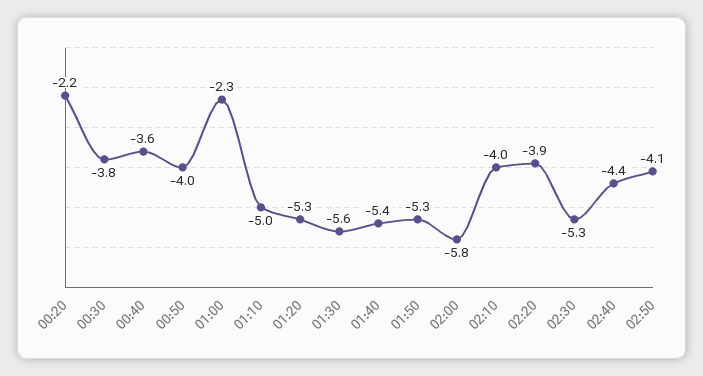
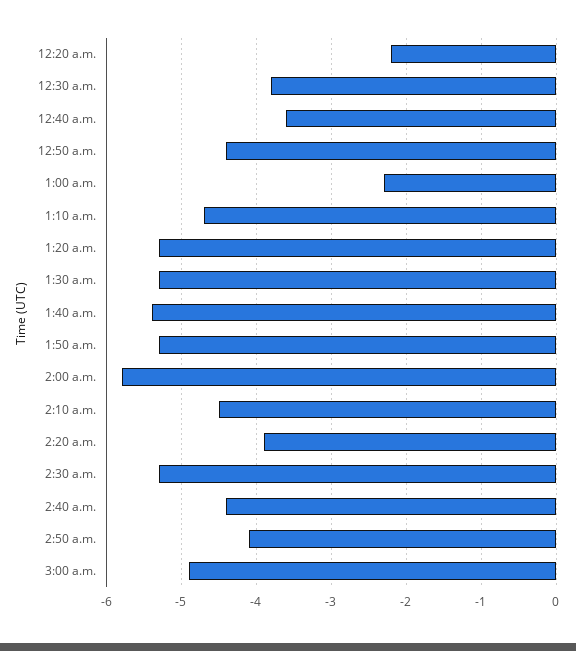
00:50: -4 -> -4.4
01:10: -5 -> -4.7
01:30: -5.6 -> -5.3
02:10: -4 -> -4.5
3:00 a.m.: none -> -4.9

